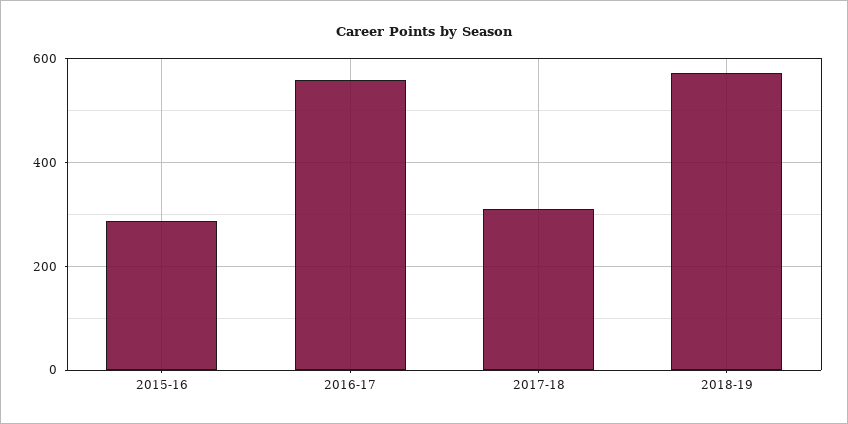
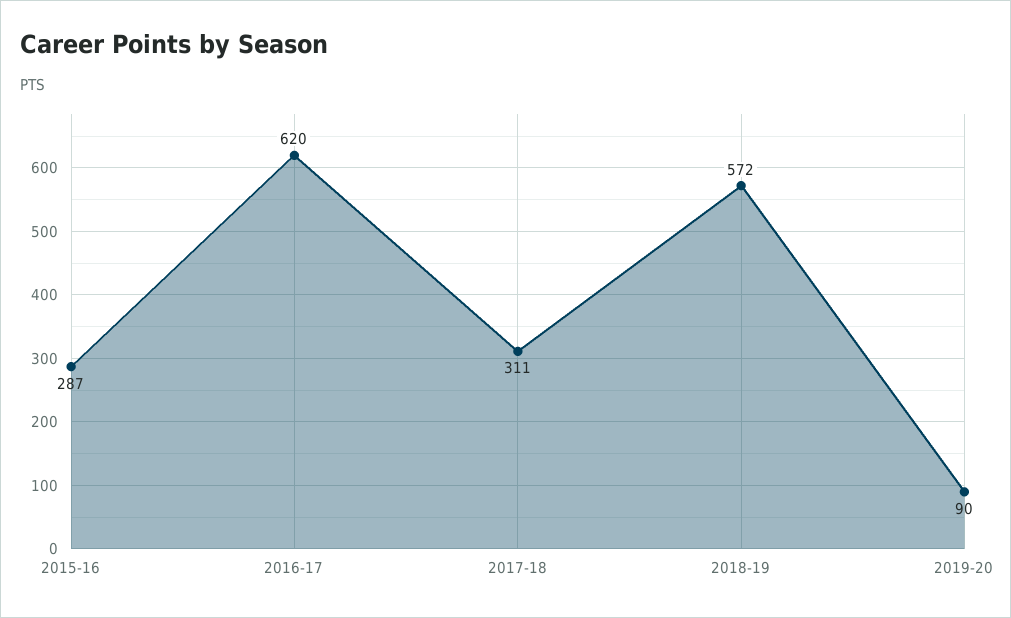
2016-17: 560 -> 620
2019-20: none -> 90

